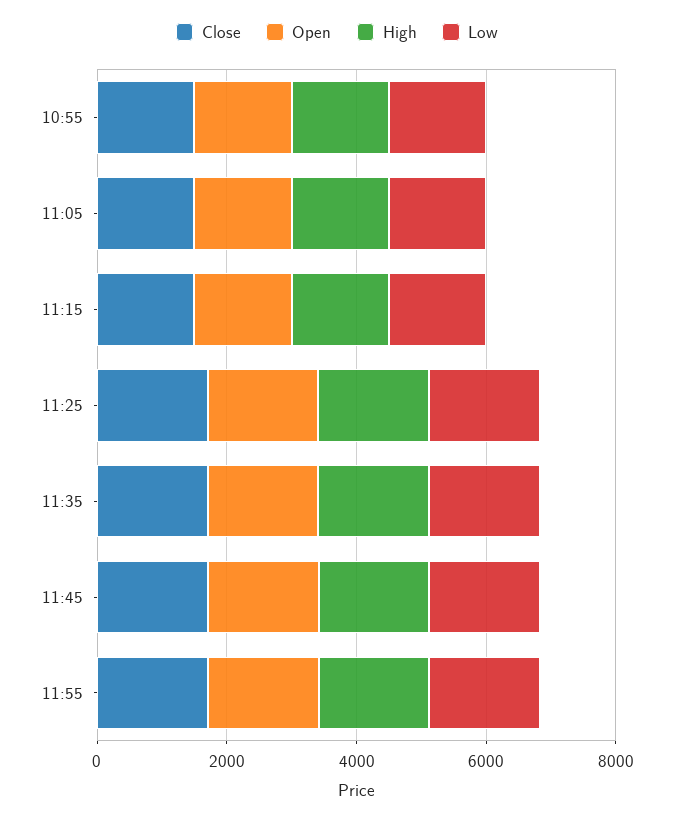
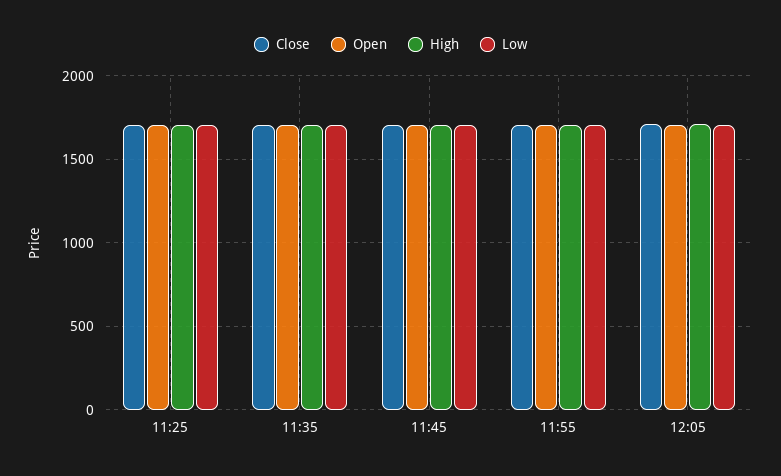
Close, 10:55: 1500 -> none
Open, 10:55: 1500 -> none
High, 10:55: 1500 -> none
Low, 10:55: 1500 -> none
Close, 11:05: 1500 -> none
Open, 11:05: 1500 -> none
High, 11:05: 1500 -> none
Low, 11:05: 1500 -> none
Close, 11:15: 1500 -> none
Open, 11:15: 1500 -> none
High, 11:15: 1500 -> none
Low, 11:15: 1500 -> none
Close, 12:05: none -> 1700
Open, 12:05: none -> 1700
High, 12:05: none -> 1700
Low, 12:05: none -> 1700

